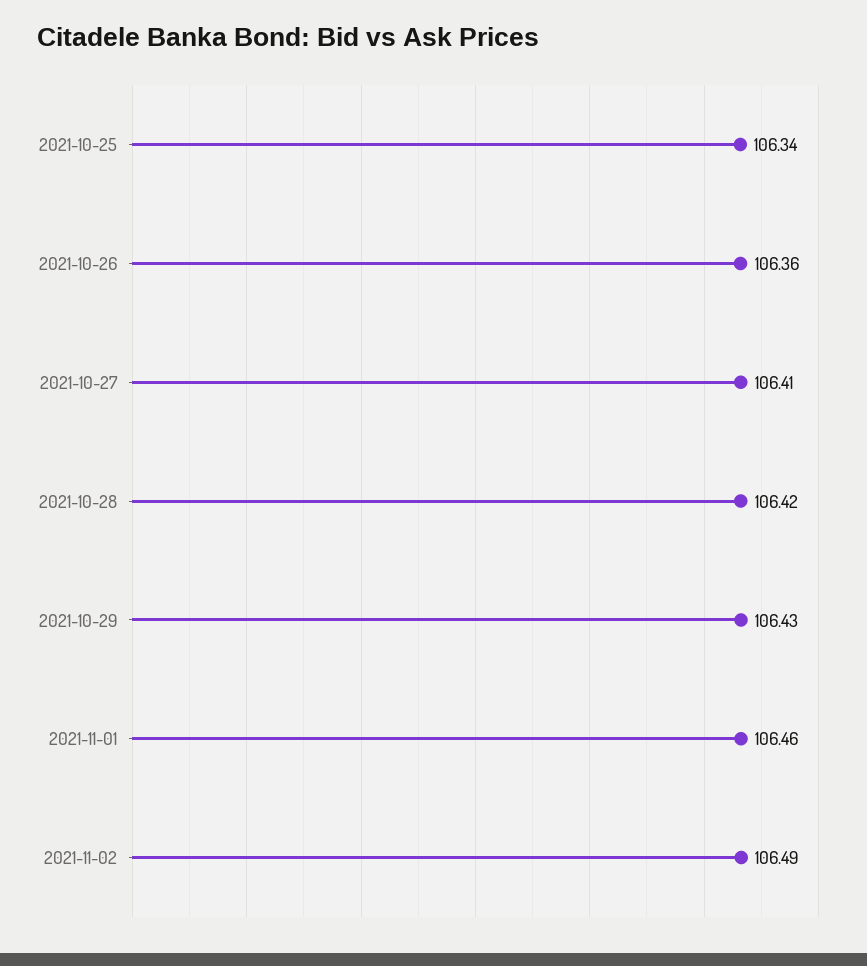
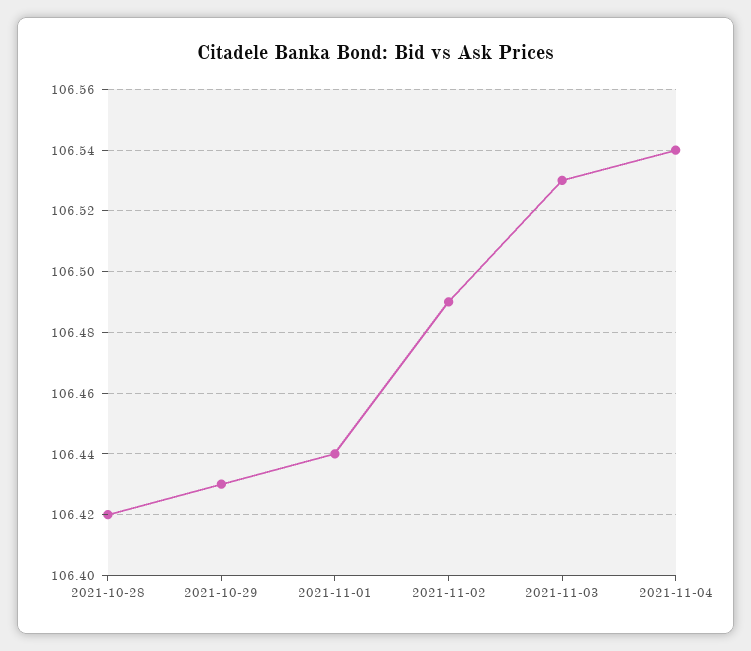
2021-10-25: 106.34 -> none
2021-10-26: 106.36 -> none
2021-10-27: 106.41 -> none
2021-11-01: 106.46 -> 106.44
2021-11-03: none -> 106.53
2021-11-04: none -> 106.54

